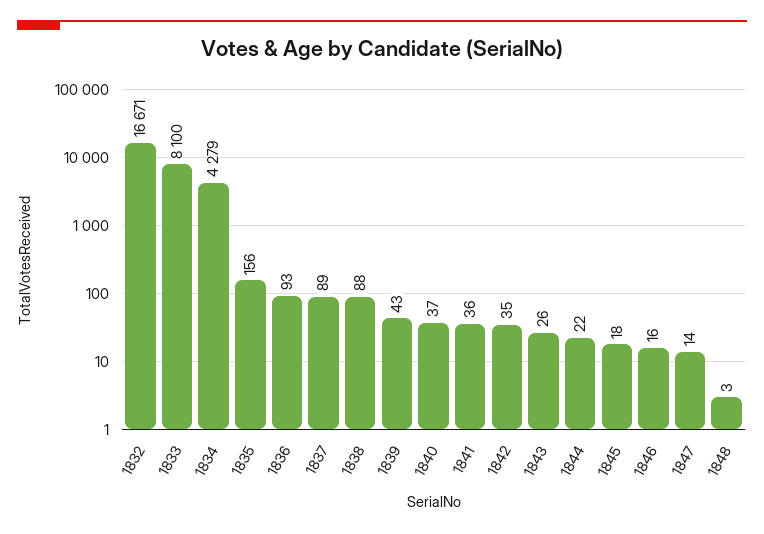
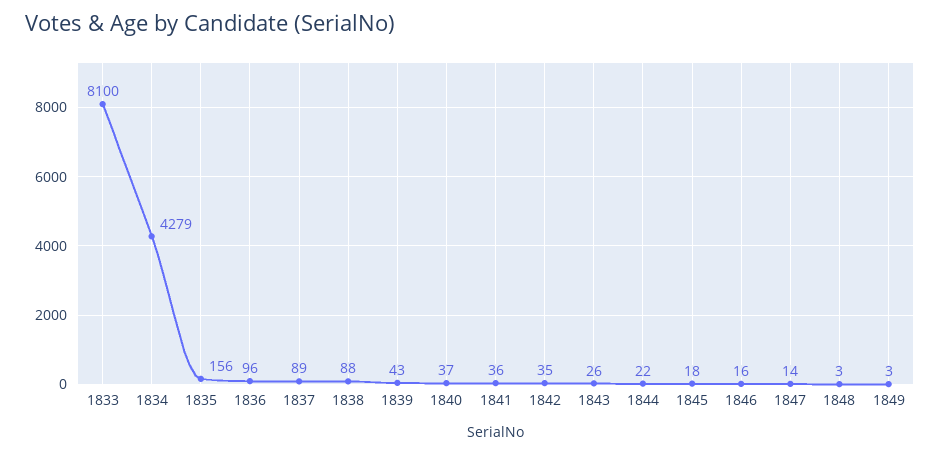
1832: 16671 -> none
1836: 93 -> 96
1849: none -> 3

